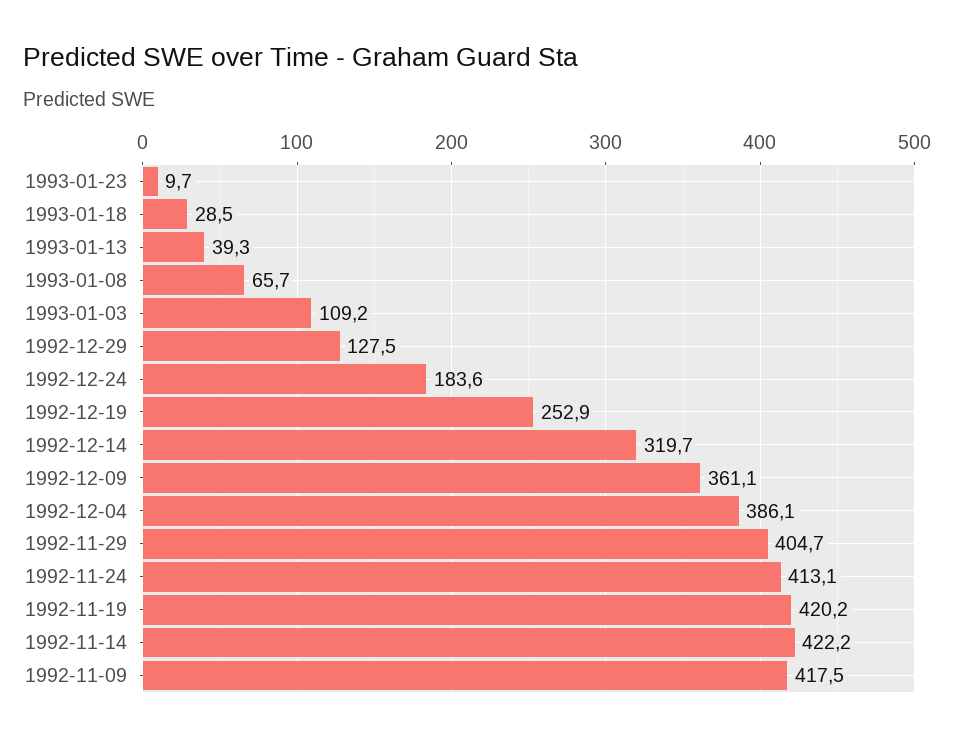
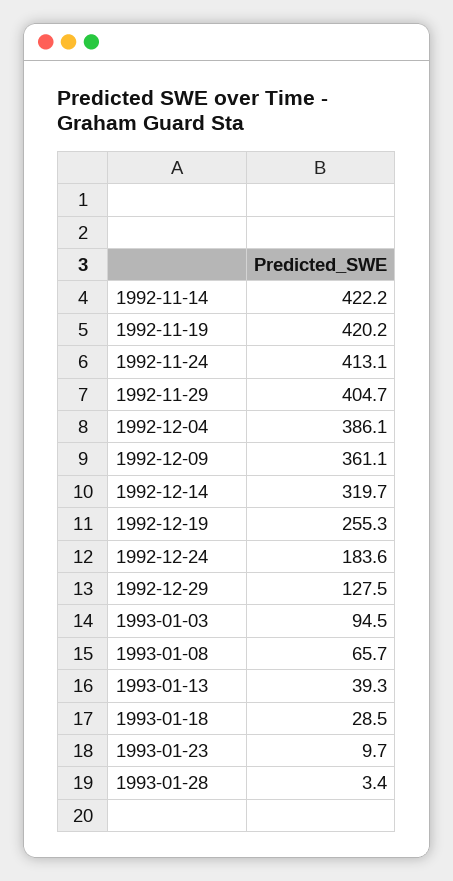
1993-01-03: 109.2 -> 94.5
1992-12-19: 252.9 -> 255.3
1992-11-09: 417.5 -> none
1993-01-28: none -> 3.4

